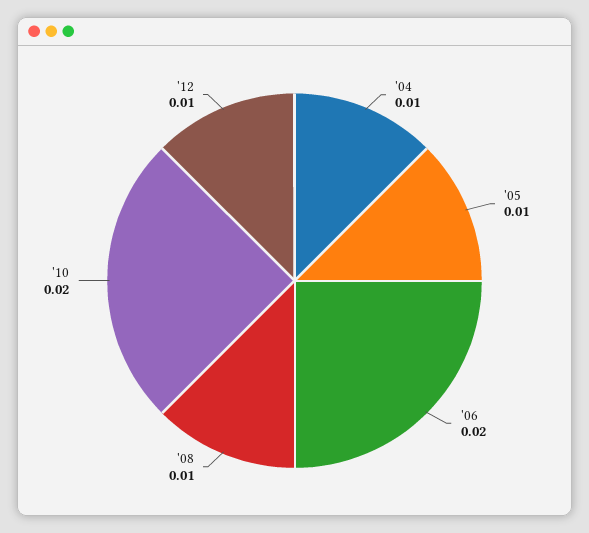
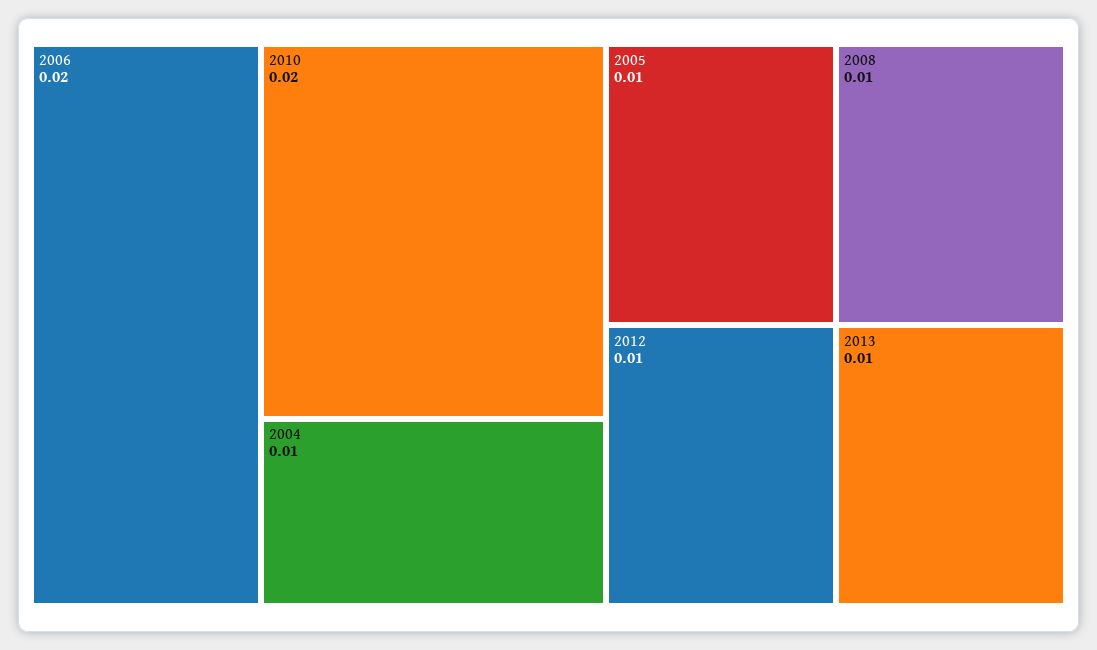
2013: none -> 0.01

